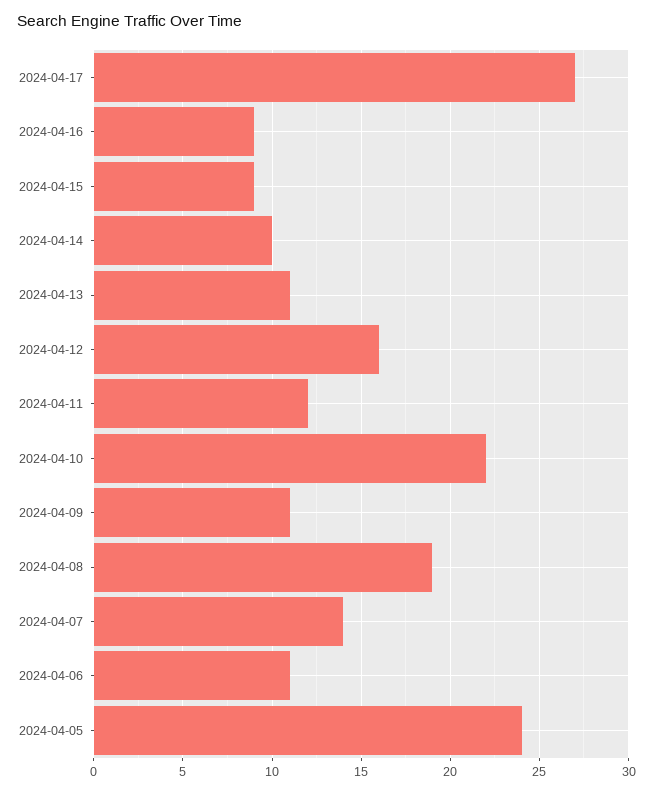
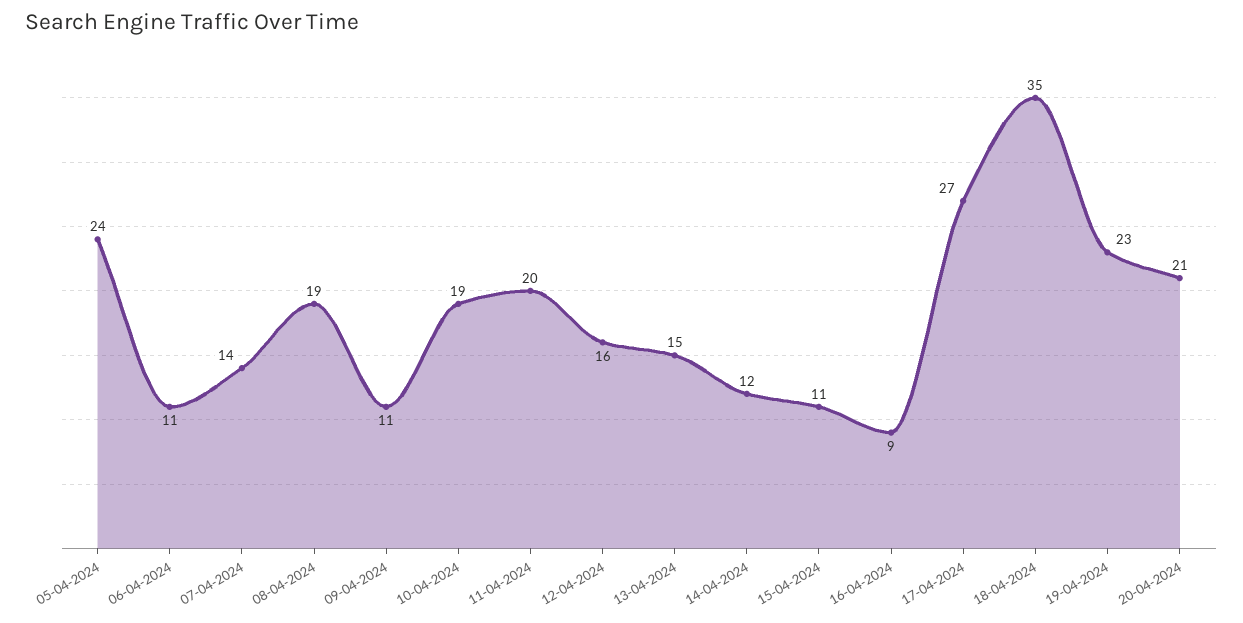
2024-04-15: 9 -> 11
2024-04-14: 10 -> 12
2024-04-13: 11 -> 15
2024-04-11: 12 -> 20
2024-04-10: 22 -> 19
18-04-2024: none -> 35
19-04-2024: none -> 23
20-04-2024: none -> 21

